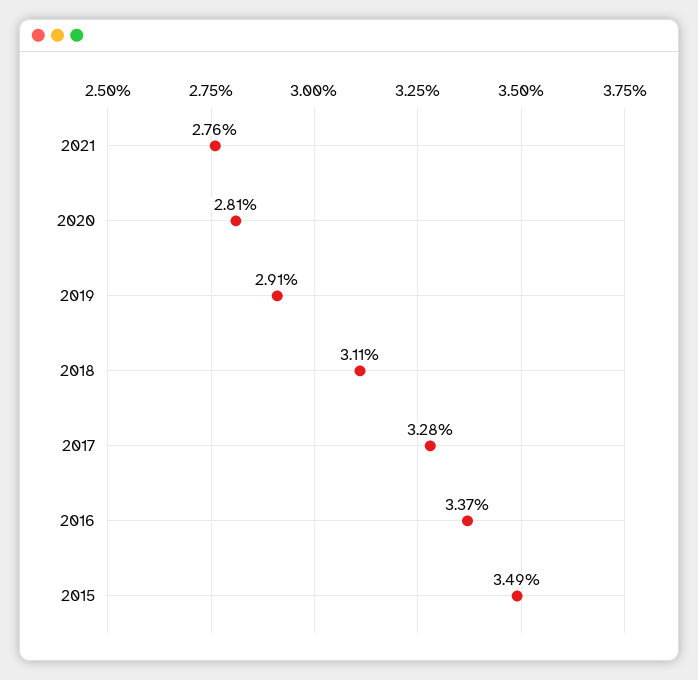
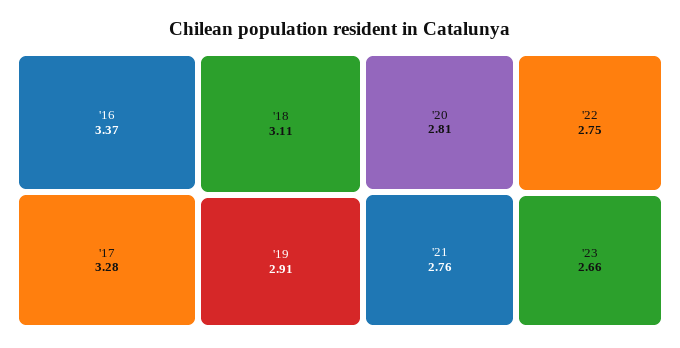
2015: 3.49 -> none
'22: none -> 2.75
'23: none -> 2.66

